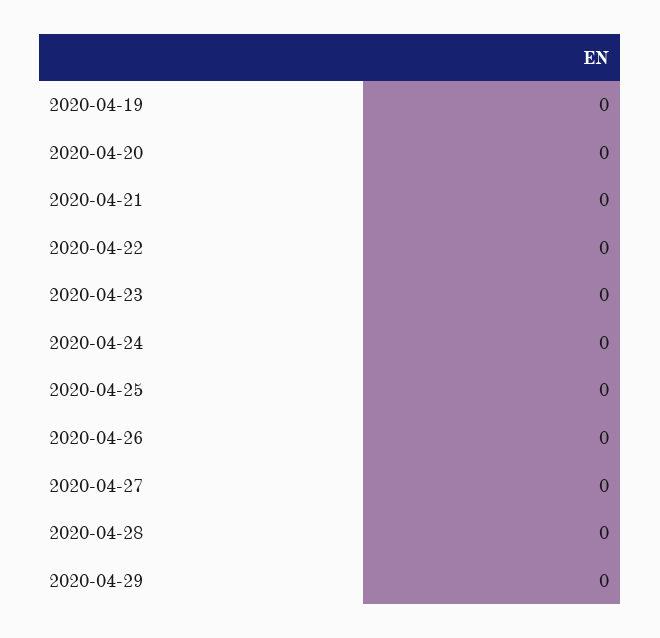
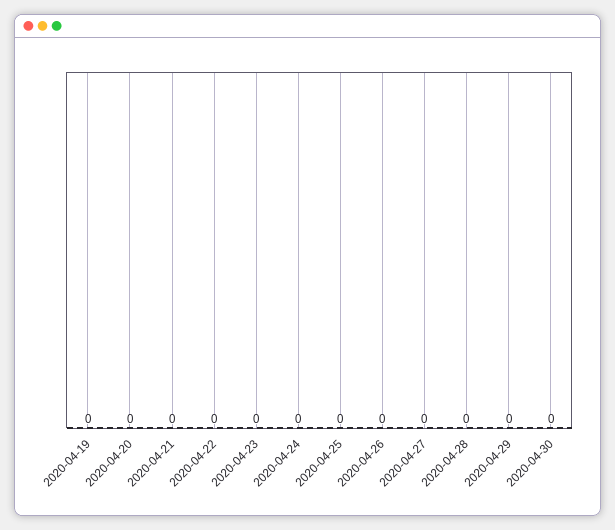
2020-04-30: none -> 0

